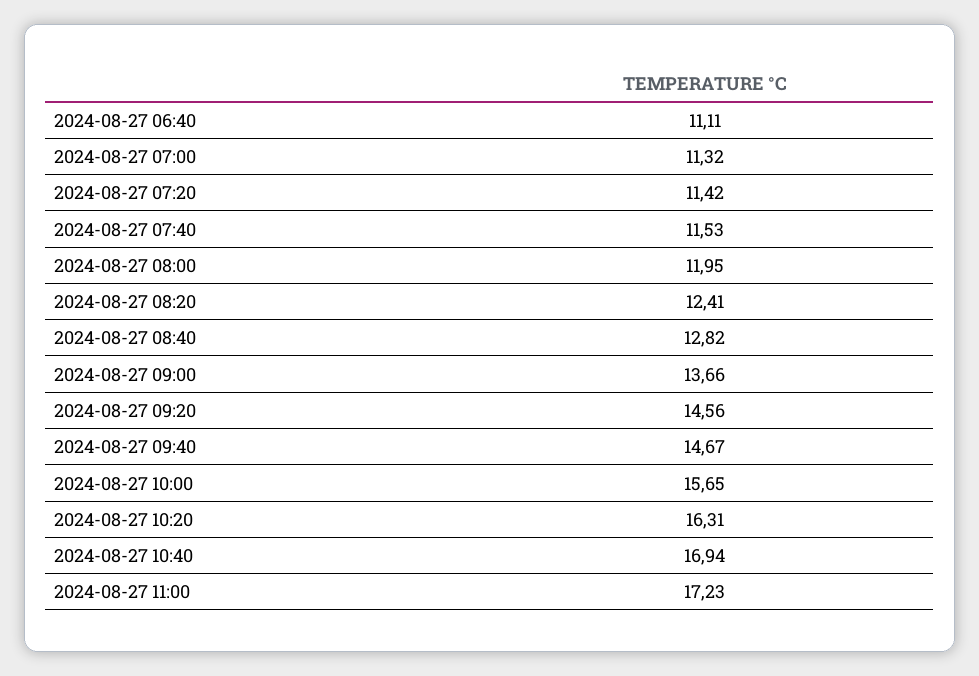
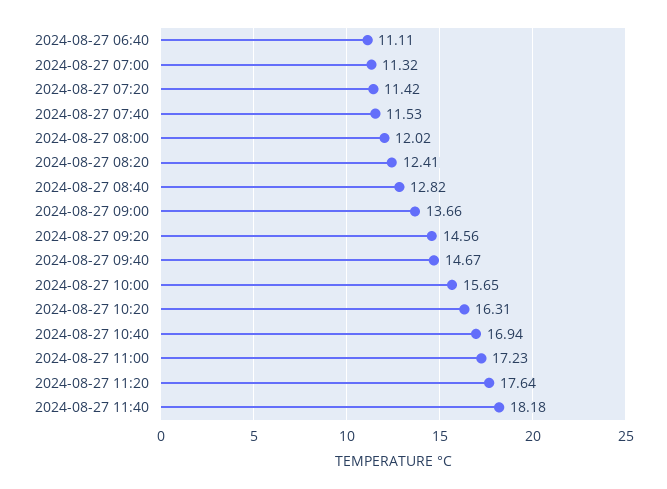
2024-08-27 08:00: 11.95 -> 12.02
2024-08-27 11:20: none -> 17.64
2024-08-27 11:40: none -> 18.18

